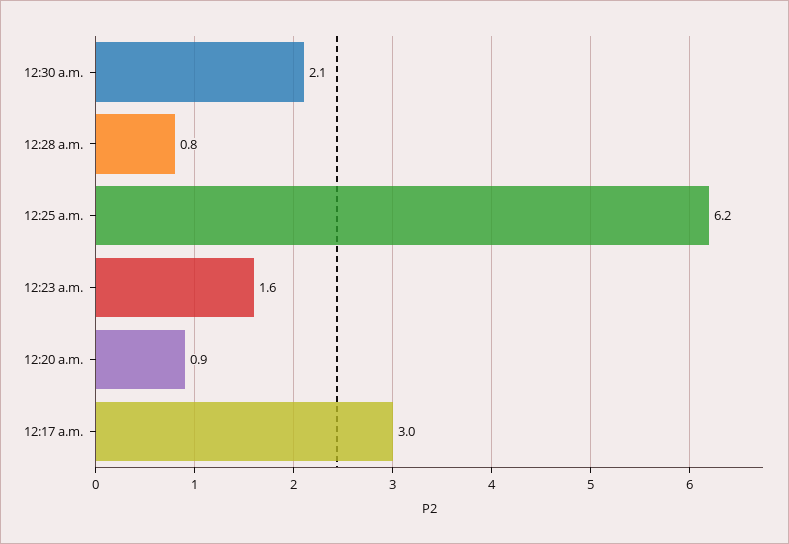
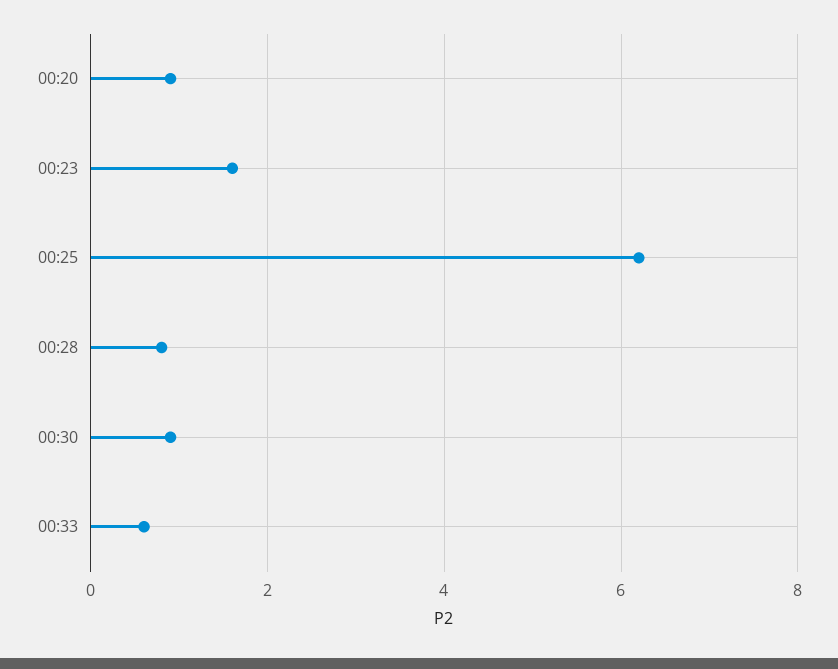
12:30 a.m.: 2.1 -> 1
12:17 a.m.: 3 -> none
00:33: none -> 0.5

